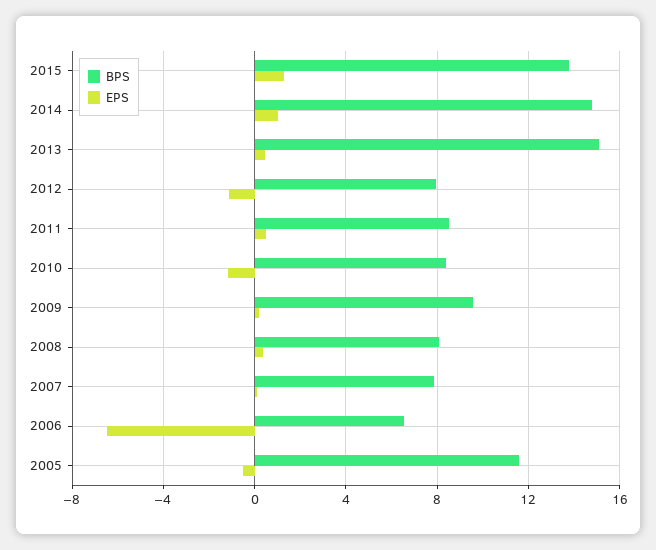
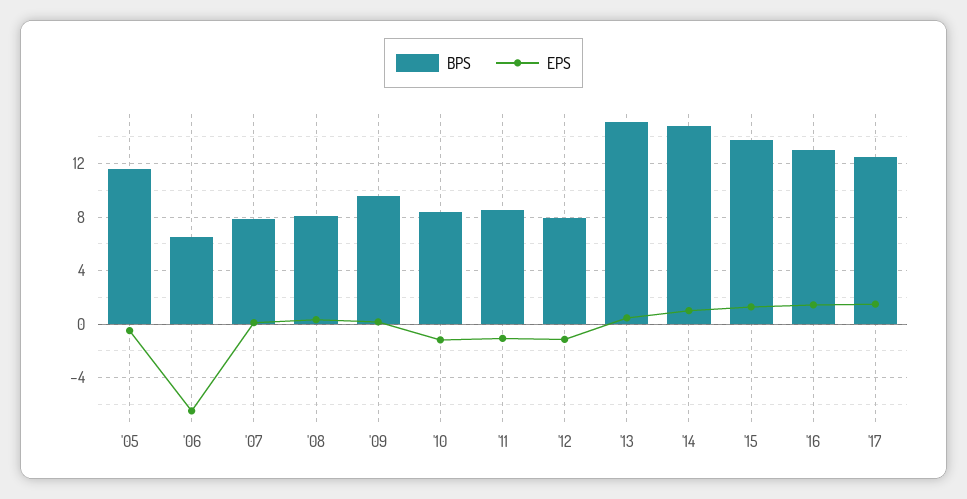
EPS, 2011: 0.5 -> -1
BPS, '16: none -> 13
EPS, '16: none -> 1.5
BPS, '17: none -> 12.5
EPS, '17: none -> 1.5

